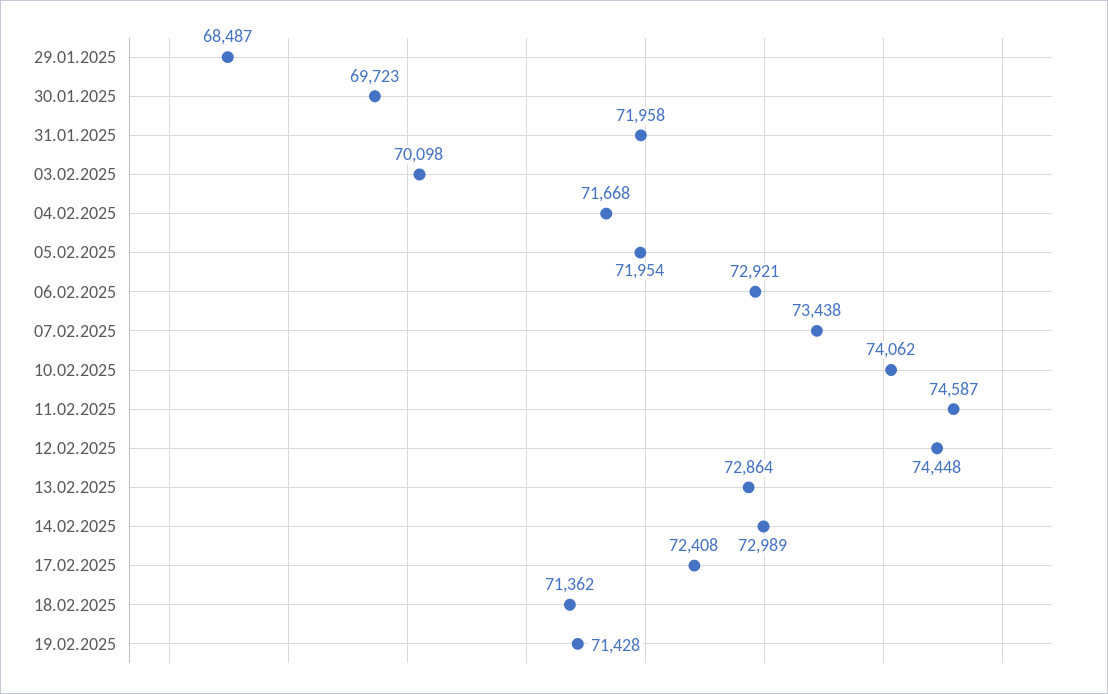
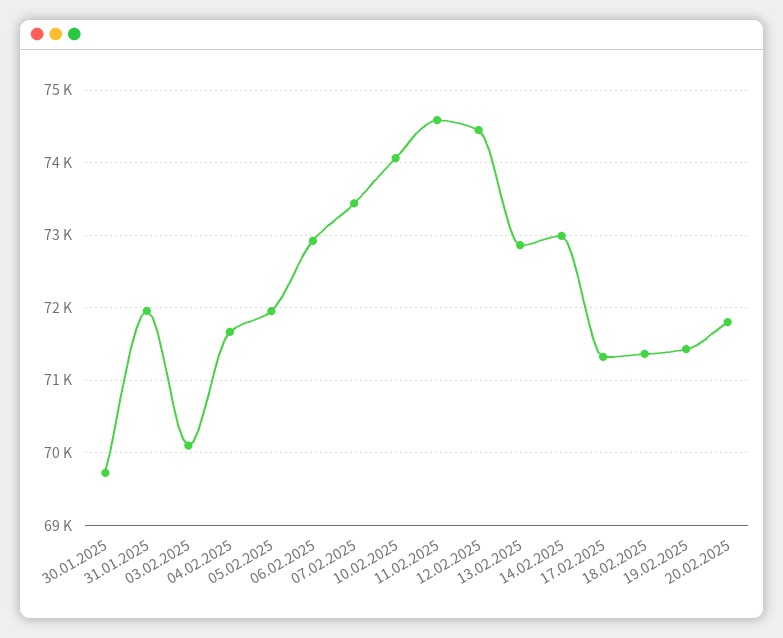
29.01.2025: 68487 -> none
17.02.2025: 72408 -> 71300
20.02.2025: none -> 71800

